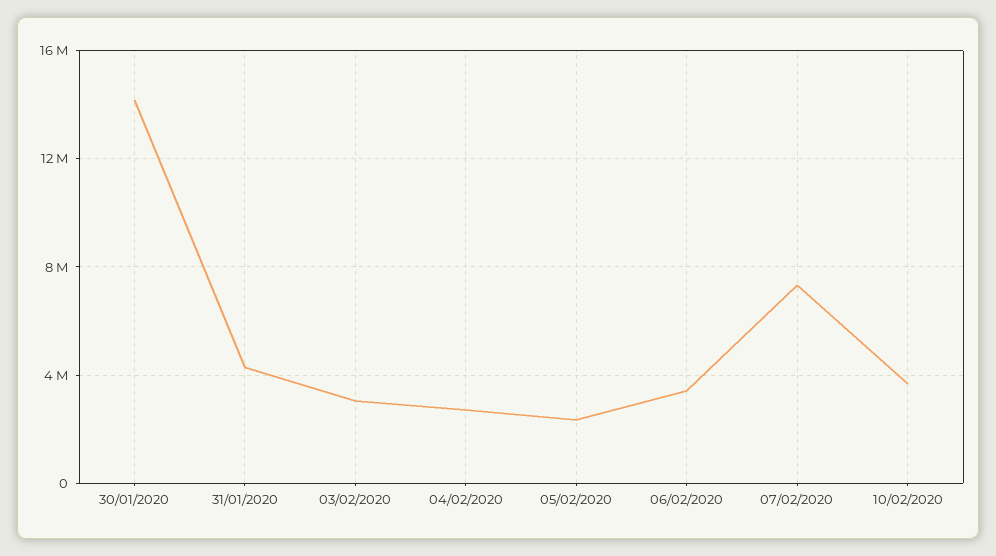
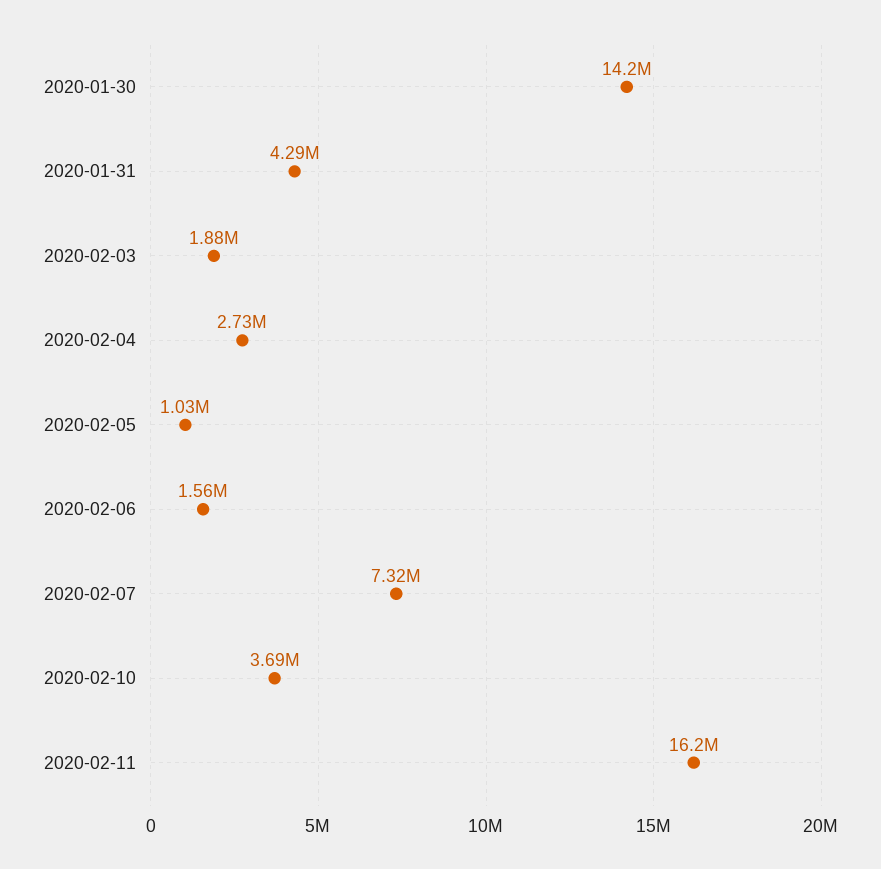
03/02/2020: 3000000 -> 1880000
05/02/2020: 2500000 -> 1030000
06/02/2020: 3500000 -> 1560000
2020-02-11: none -> 16200000

